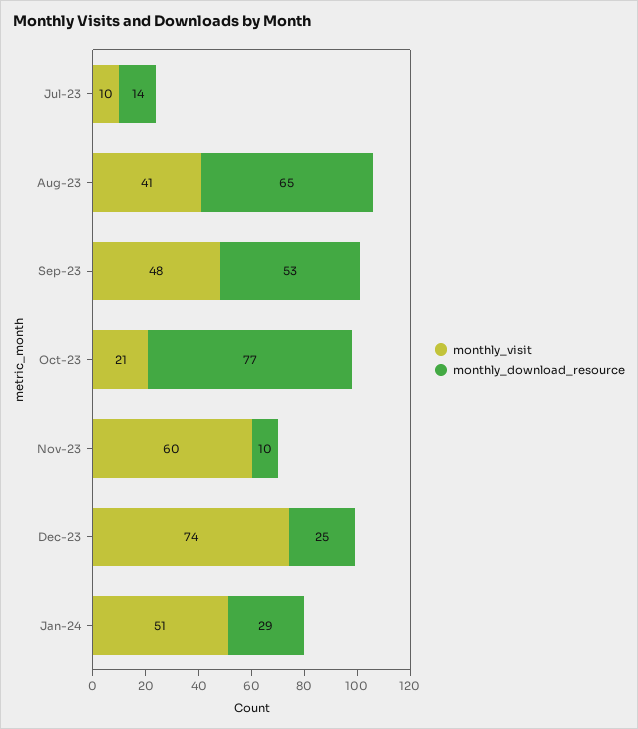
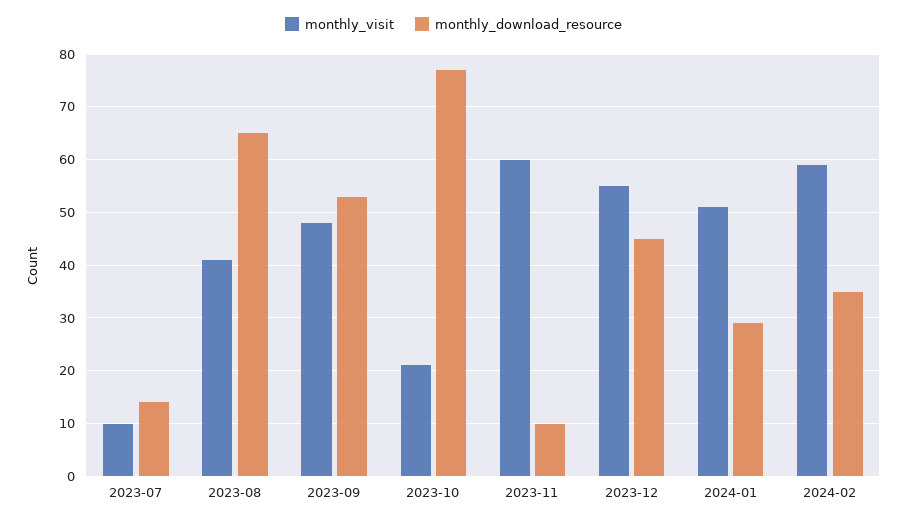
monthly_visit, Dec-23: 74 -> 55
monthly_download_resource, Dec-23: 25 -> 45
monthly_visit, 2024-02: none -> 60
monthly_download_resource, 2024-02: none -> 35

